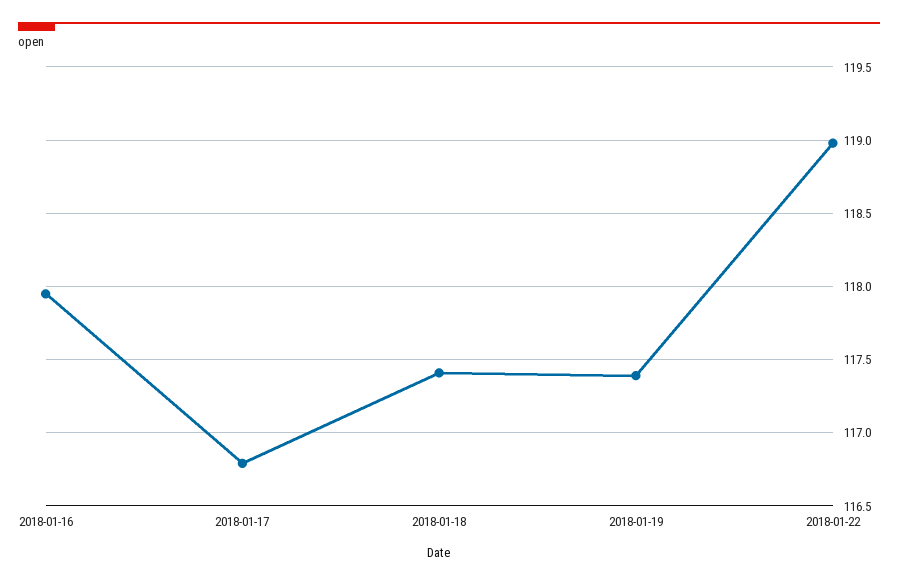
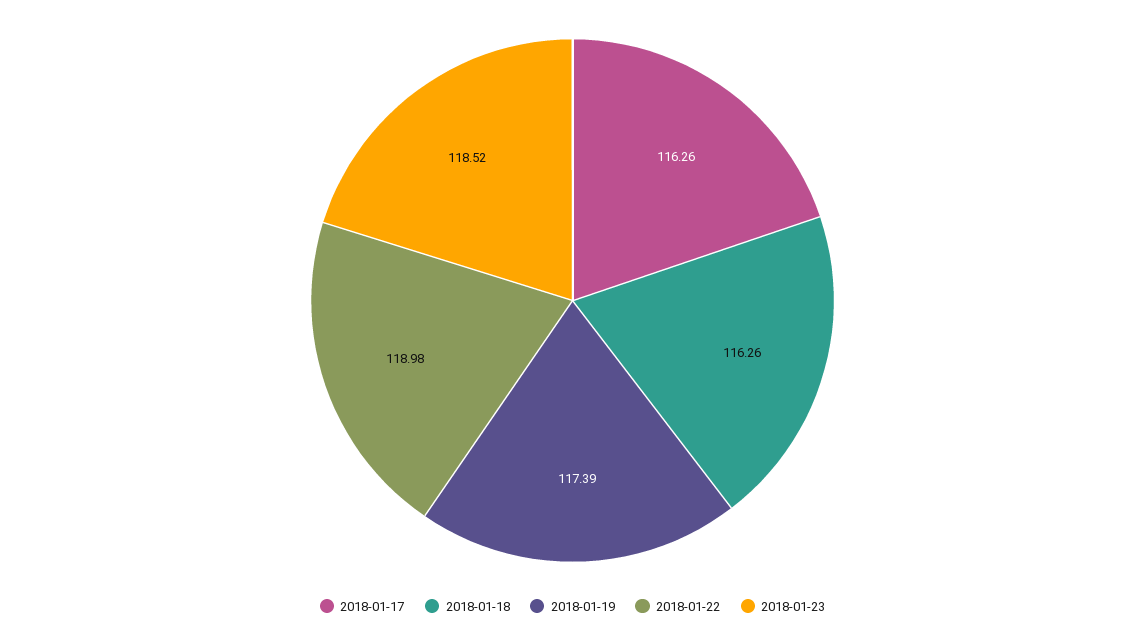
2018-01-16: 117.95 -> none
2018-01-17: 116.8 -> 116.26
2018-01-18: 117.4 -> 116.26
2018-01-23: none -> 118.52

